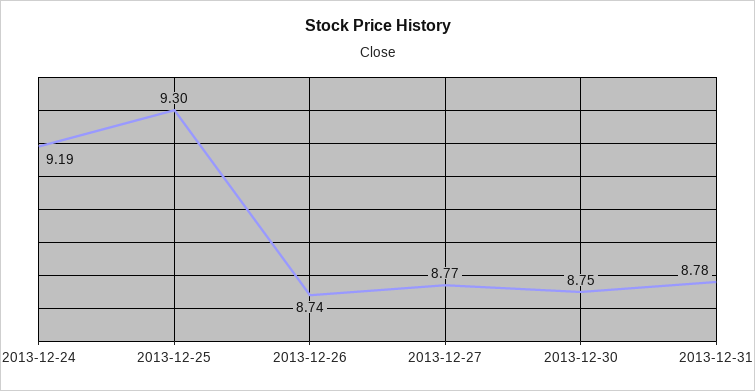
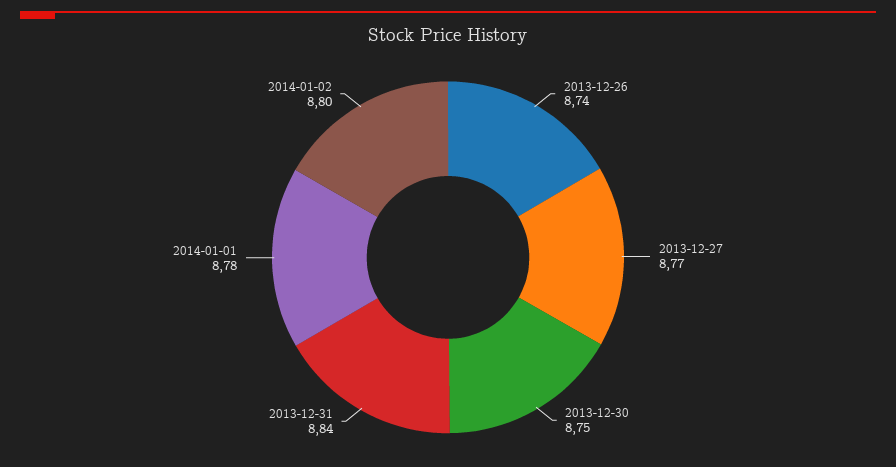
2013-12-24: 9.19 -> none
2013-12-25: 9.3 -> none
2013-12-31: 8.78 -> 8.84
2014-01-01: none -> 8.78
2014-01-02: none -> 8.8

